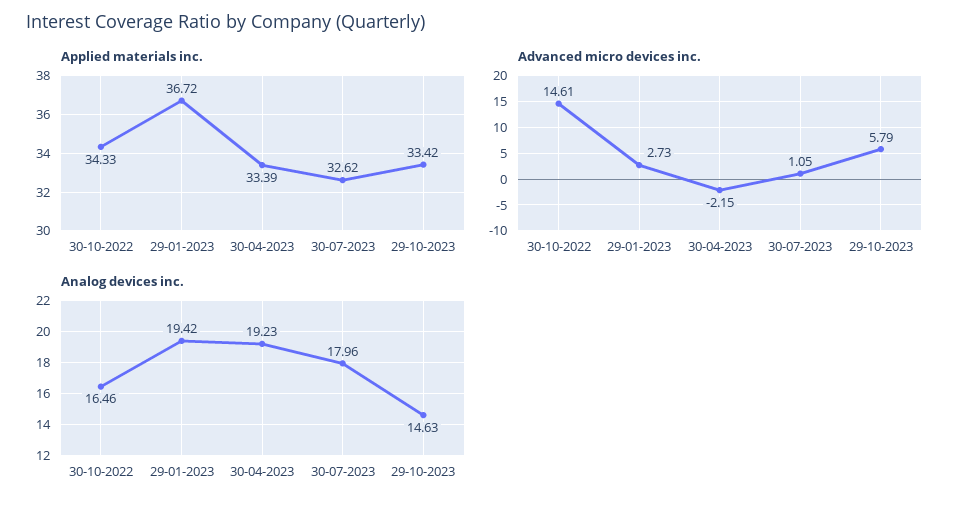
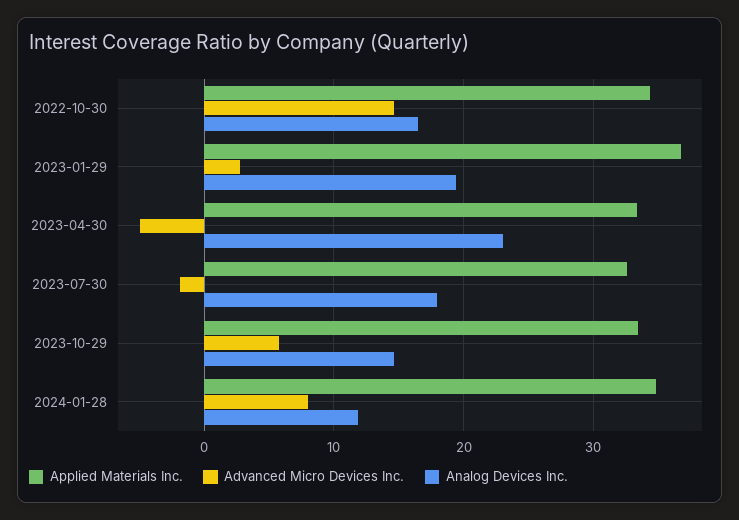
Advanced micro devices inc., 30-04-2023: -2.15 -> -5
Advanced micro devices inc., 30-07-2023: 1.05 -> -2
Analog devices inc., 30-04-2023: 19.23 -> 23
Applied materials inc., 2024-01-28: none -> 35
Advanced micro devices inc., 2024-01-28: none -> 8
Analog devices inc., 2024-01-28: none -> 12

